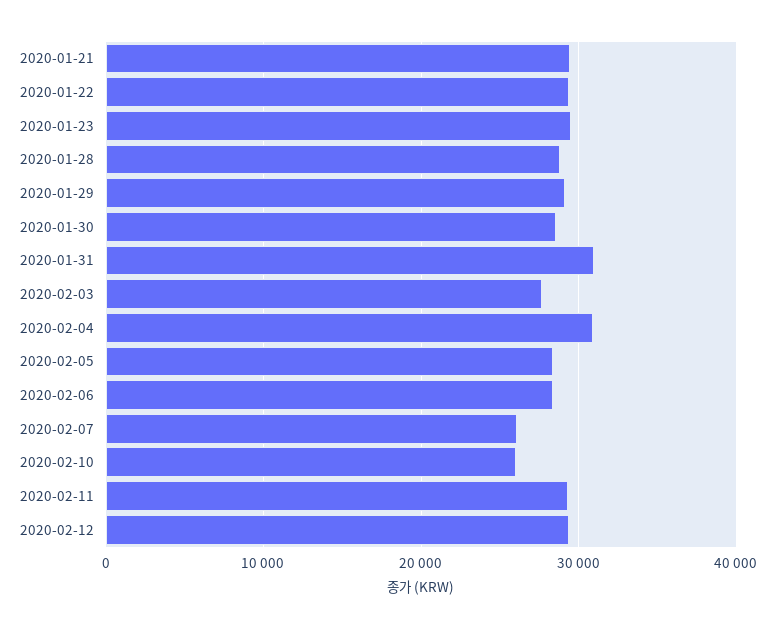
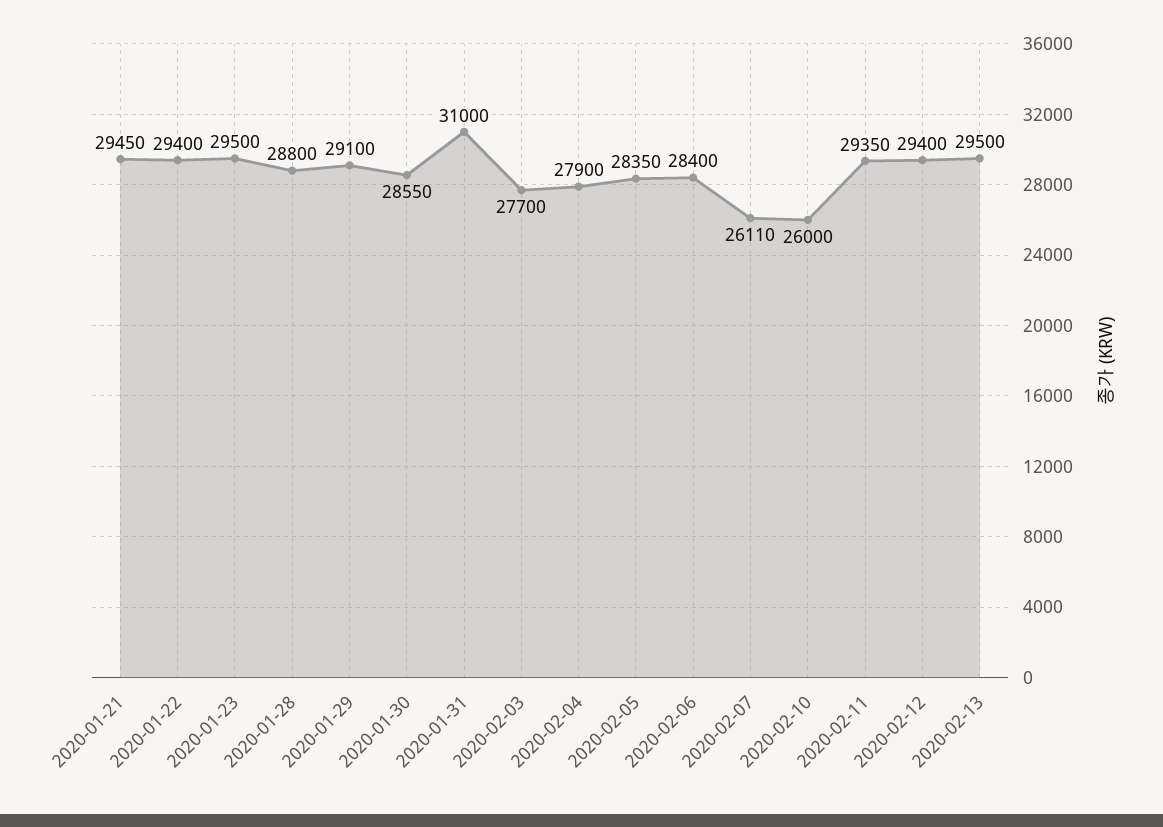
2020-02-04: 31000 -> 27900
2020-02-13: none -> 29500

